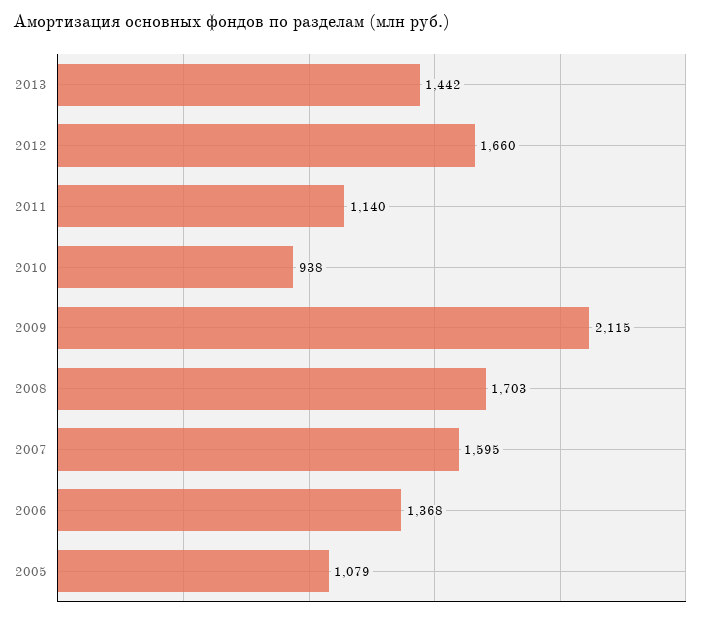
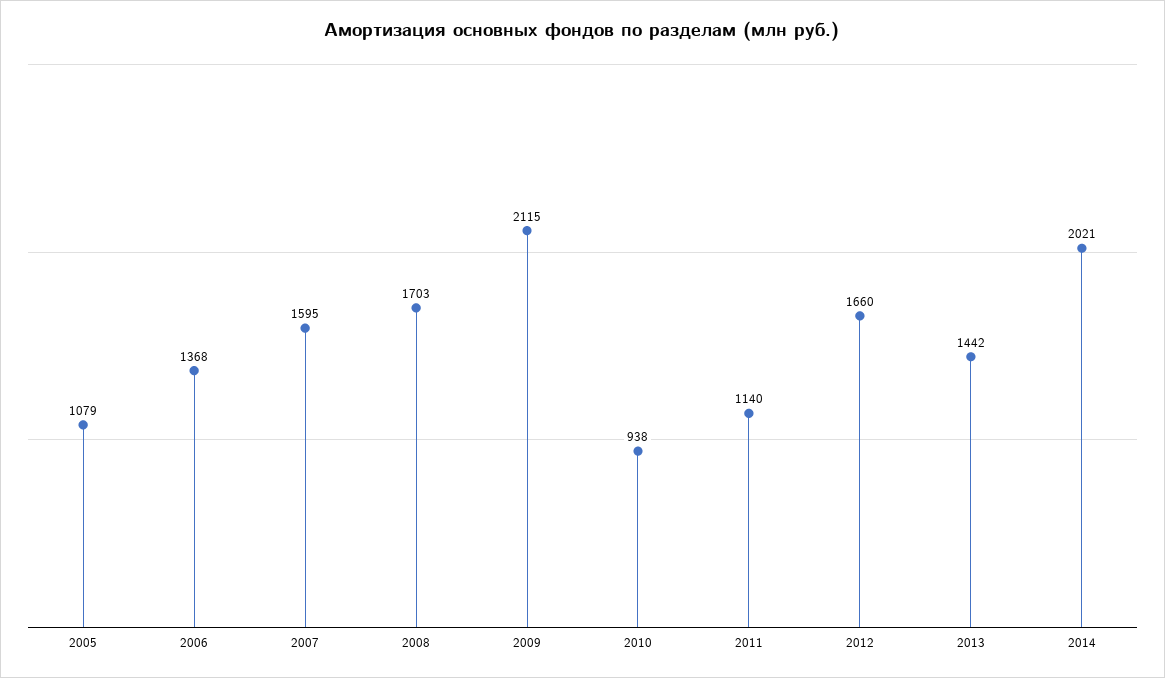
2014: none -> 2021

